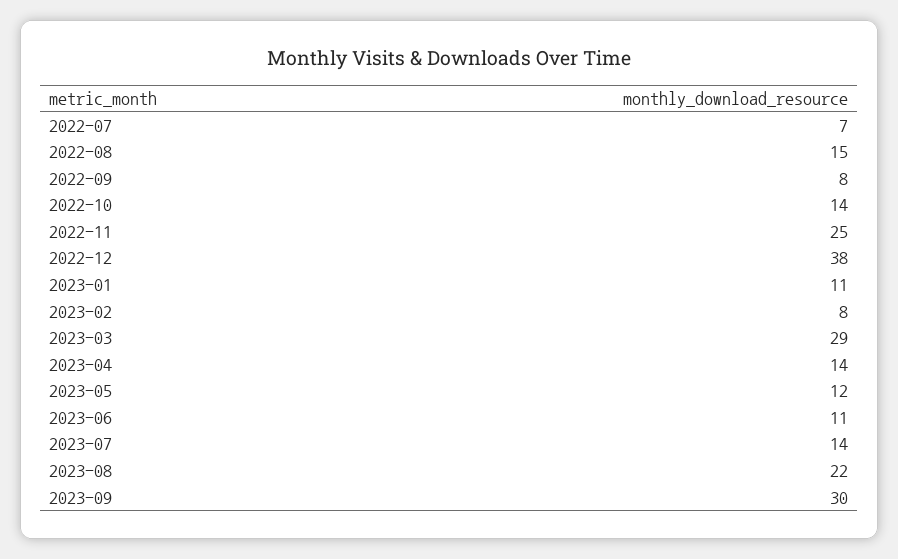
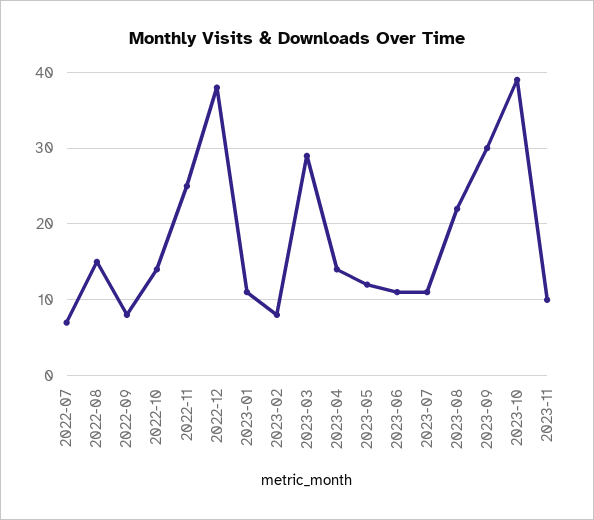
2023-07: 14 -> 11
2023-10: none -> 39
2023-11: none -> 10

